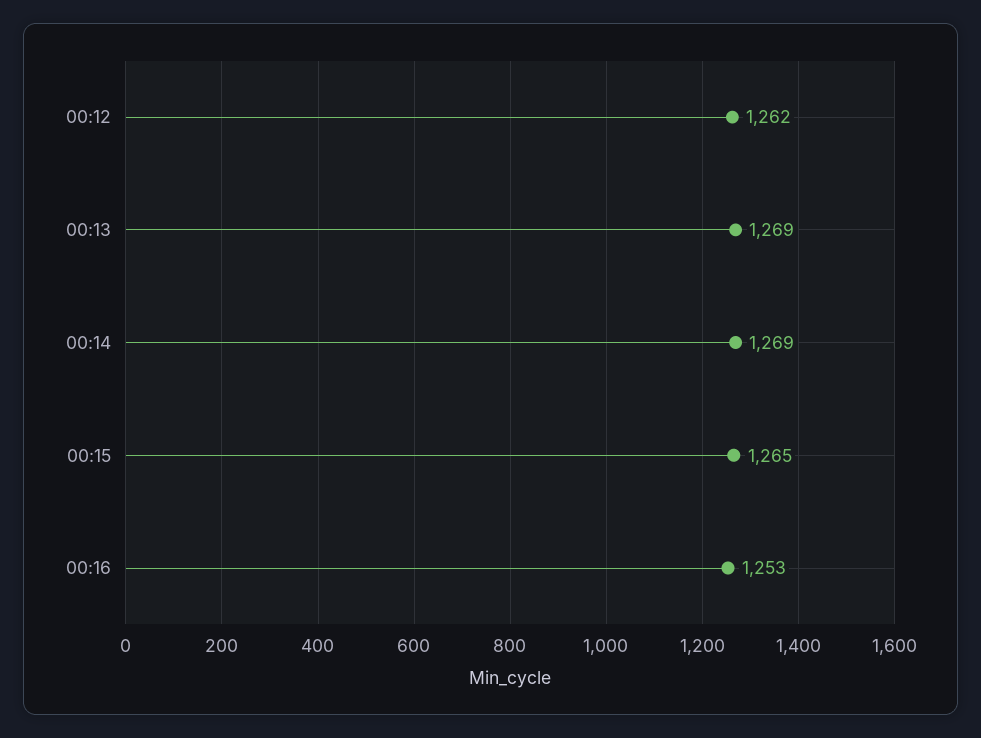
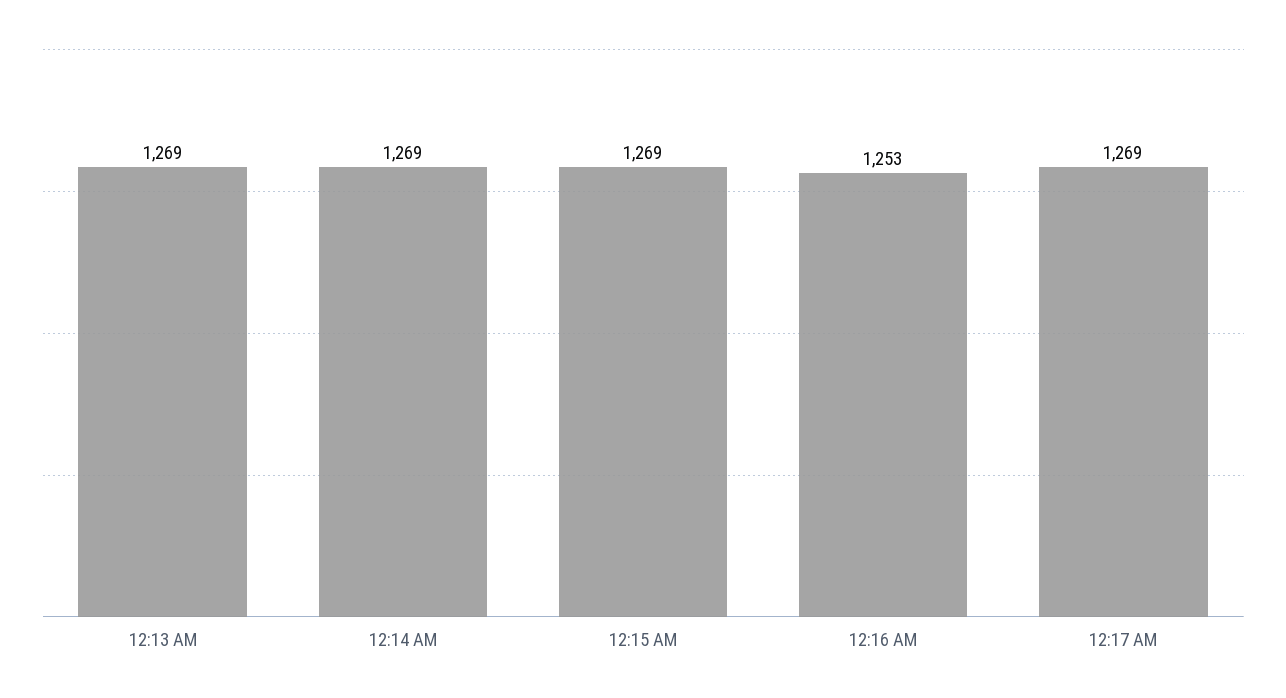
00:12: 1262 -> none
00:15: 1265 -> 1269
12:17 AM: none -> 1269

